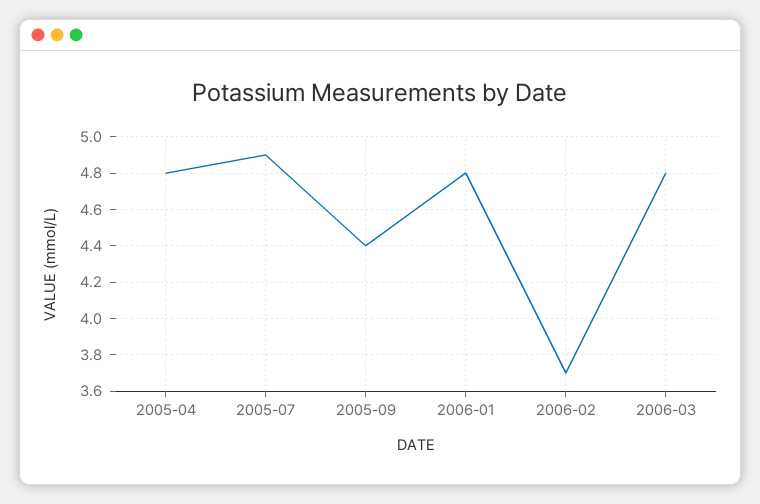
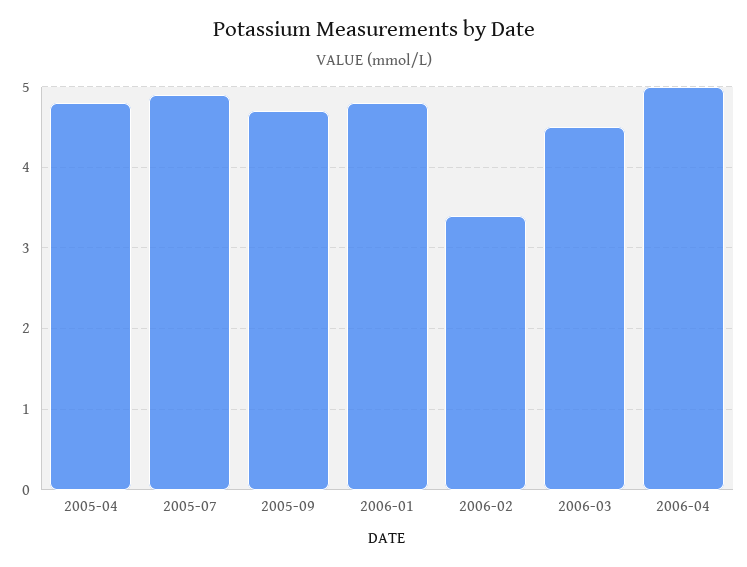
2005-09: 4.4 -> 4.7
2006-02: 3.7 -> 3.4
2006-03: 4.8 -> 4.5
2006-04: none -> 5

